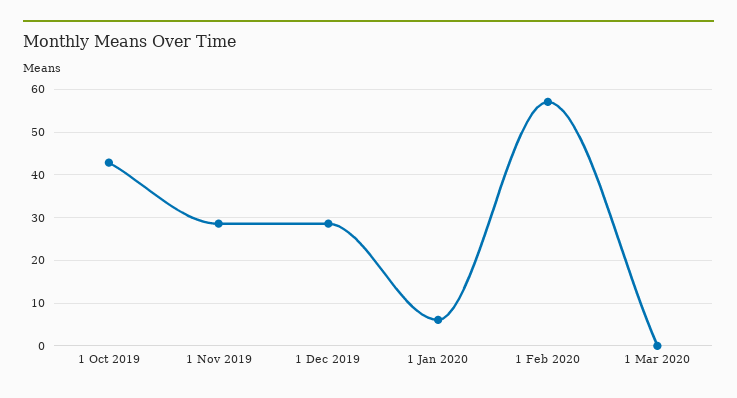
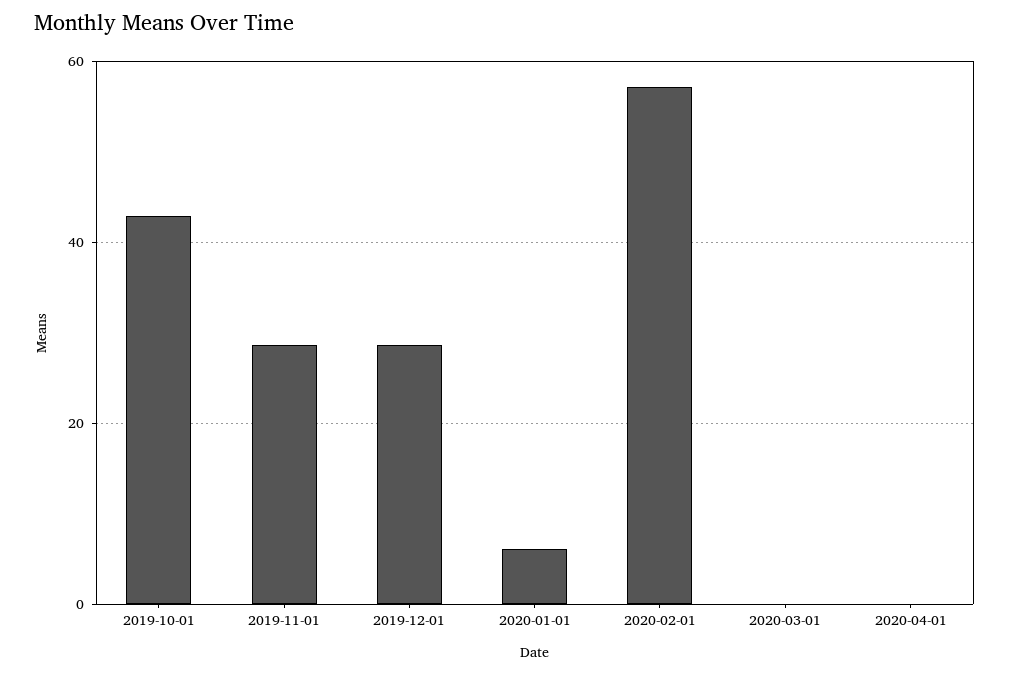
2020-04-01: none -> 0

